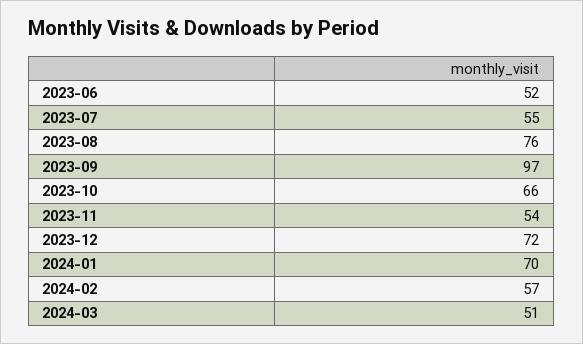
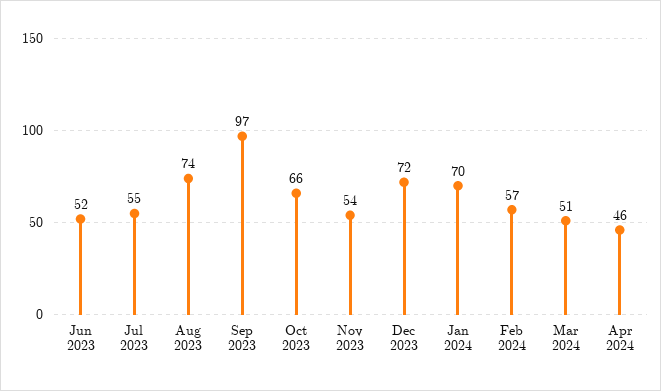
2023-08: 76 -> 74
Apr 2024: none -> 46

